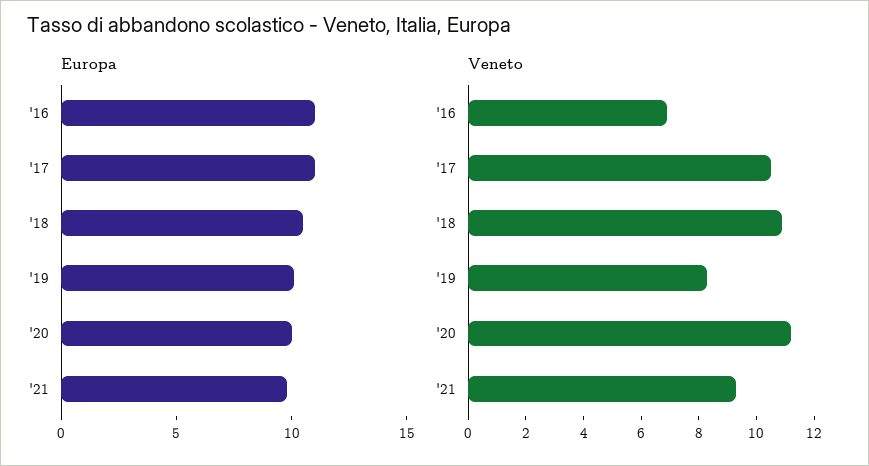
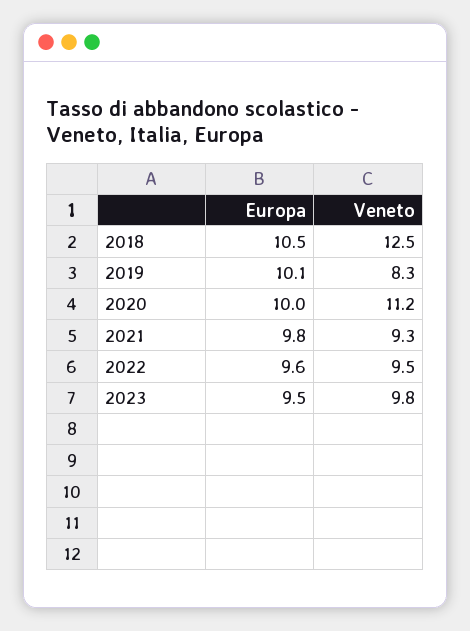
Europa, '16: 11 -> none
Europa, '17: 11 -> none
Veneto, '16: 7 -> none
Veneto, '17: 10.5 -> none
Veneto, '18: 11 -> 12.5
Europa, 2022: none -> 9.6
Veneto, 2022: none -> 9.5
Europa, 2023: none -> 9.5
Veneto, 2023: none -> 9.8

